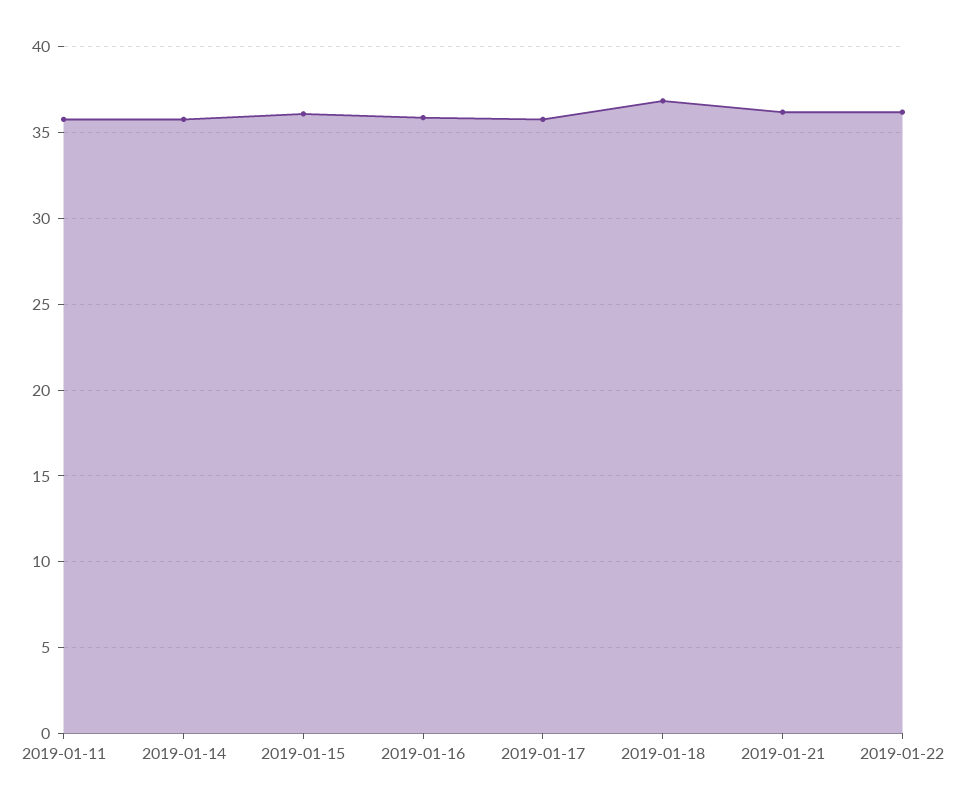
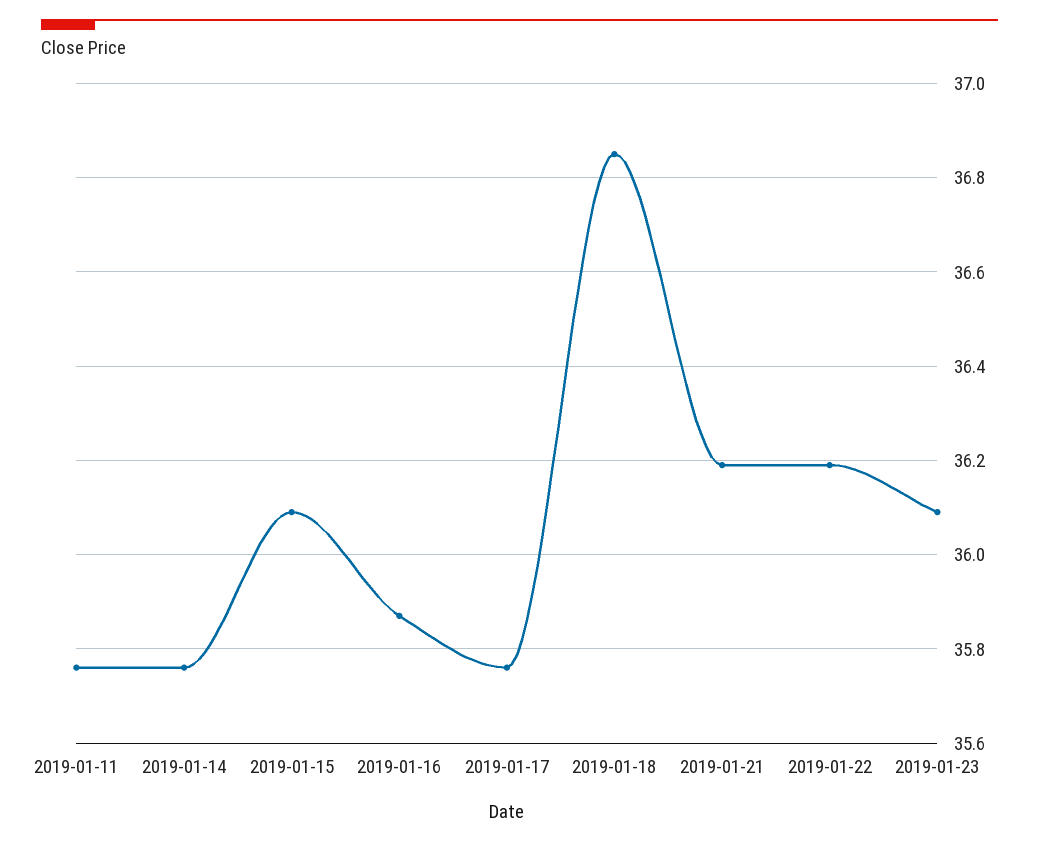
2019-01-23: none -> 36.1

